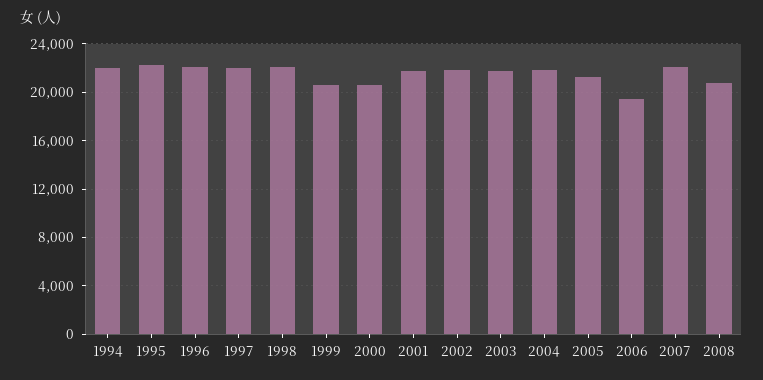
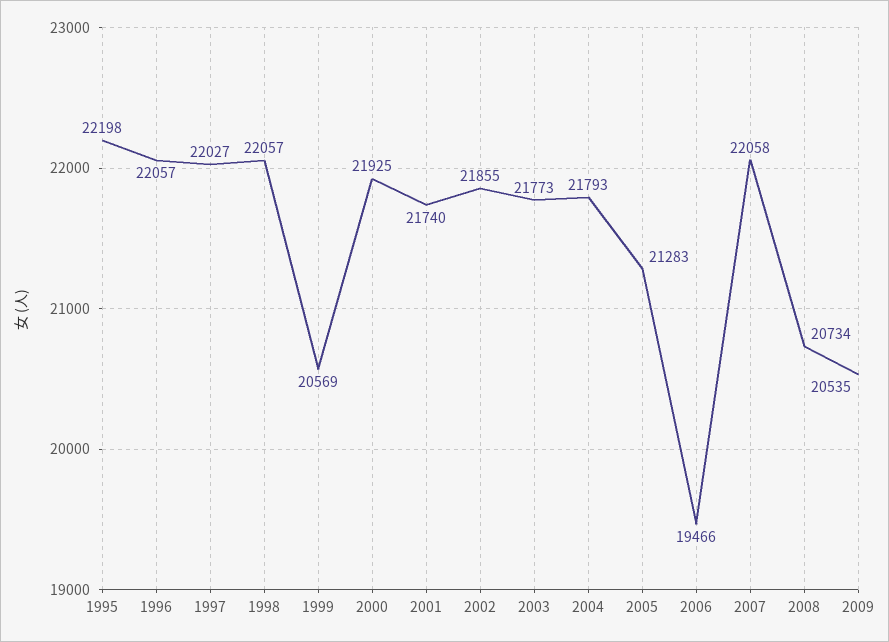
1994: 22000 -> none
2000: 20500 -> 21925
2009: none -> 20535

